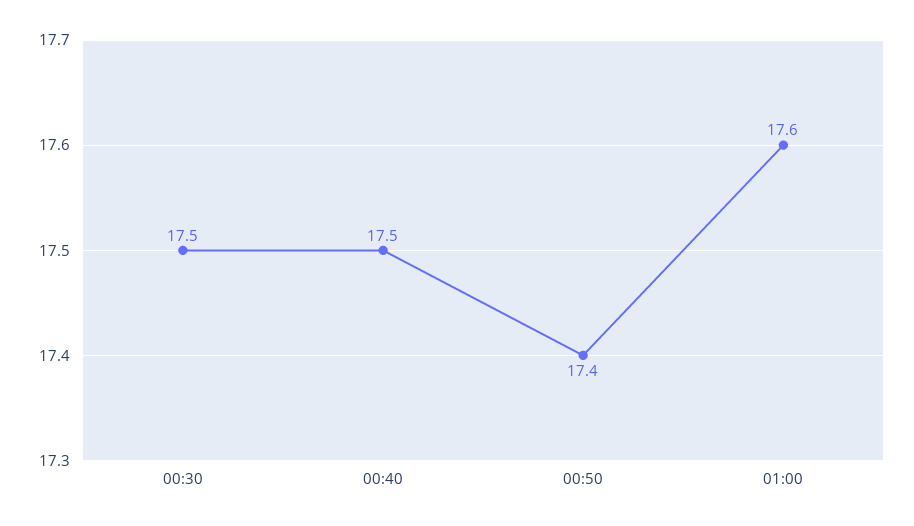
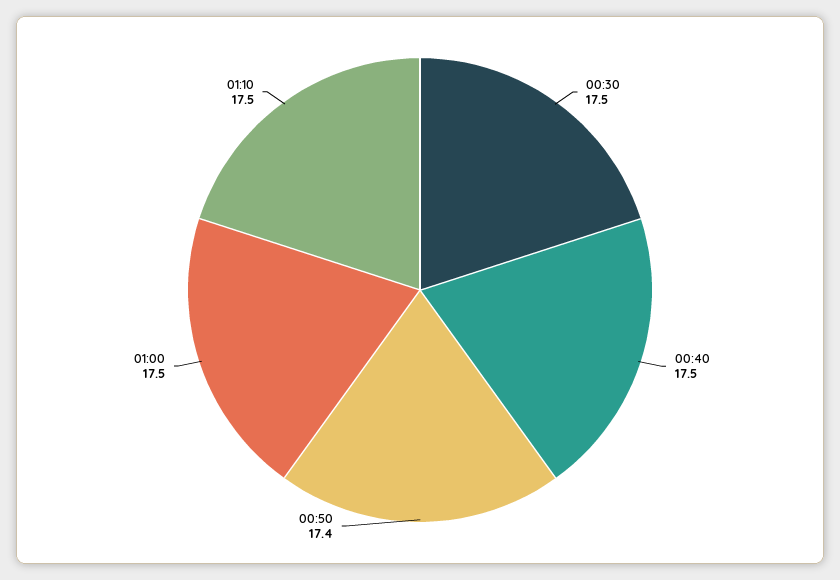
01:00: 17.6 -> 17.5
01:10: none -> 17.5

